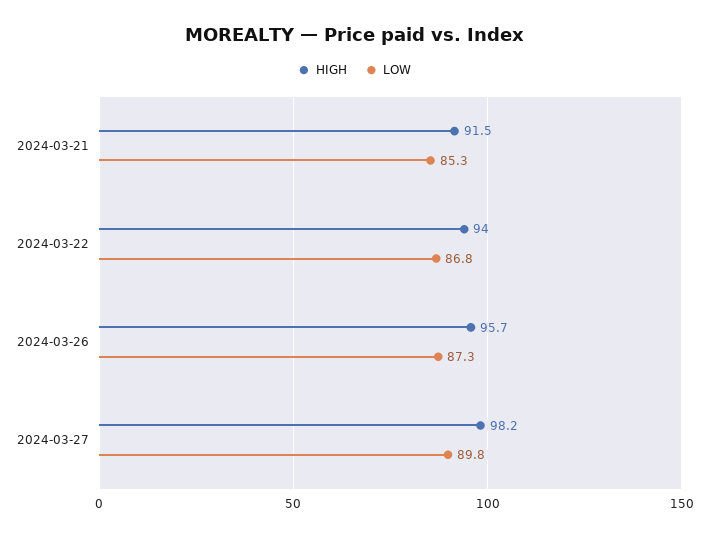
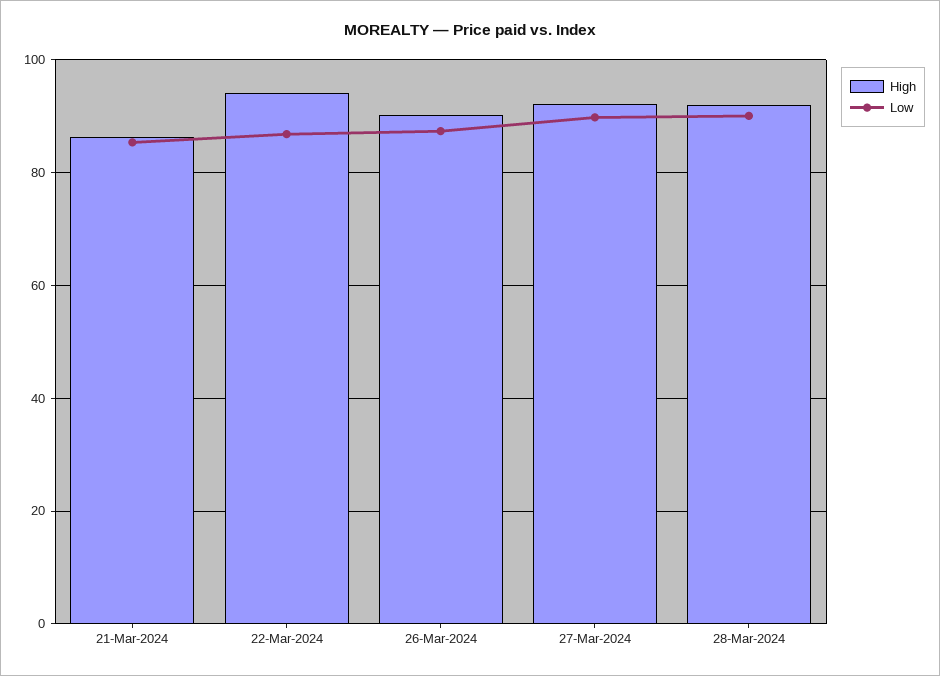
HIGH, 2024-03-21: 91.5 -> 86
HIGH, 2024-03-26: 95.7 -> 90
HIGH, 2024-03-27: 98.2 -> 92
HIGH, 28-Mar-2024: none -> 92
LOW, 28-Mar-2024: none -> 90

